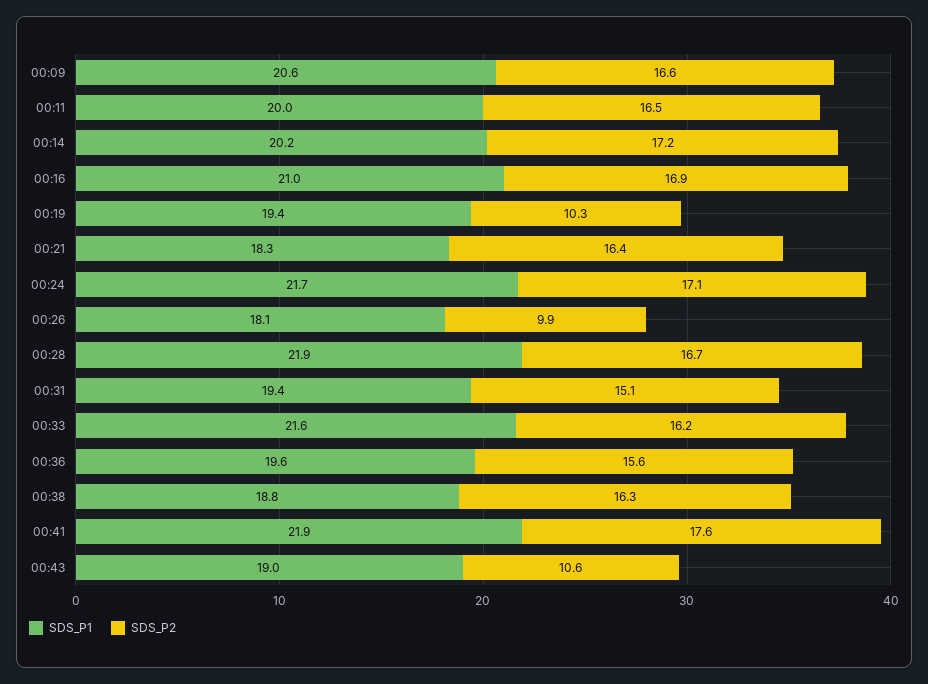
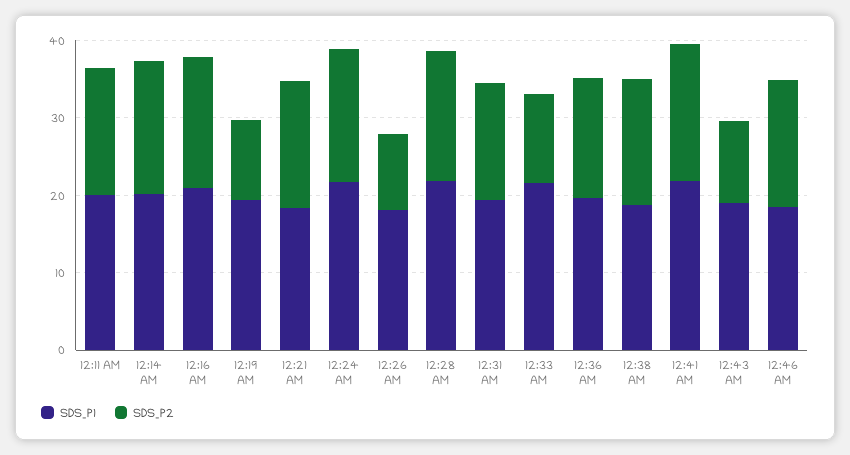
SDS_P1, 00:09: 20.6 -> none
SDS_P2, 00:09: 16.6 -> none
SDS_P2, 00:33: 16.2 -> 12
SDS_P1, 12:46 AM: none -> 18
SDS_P2, 12:46 AM: none -> 16

